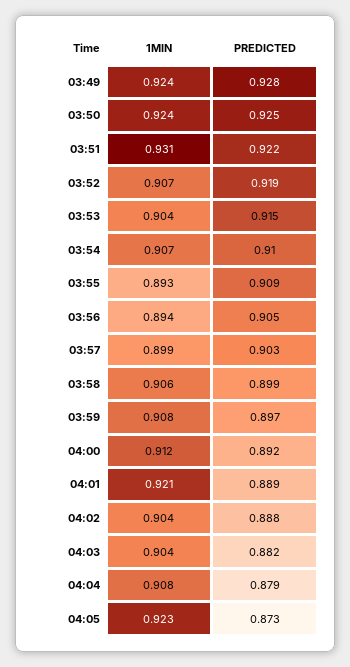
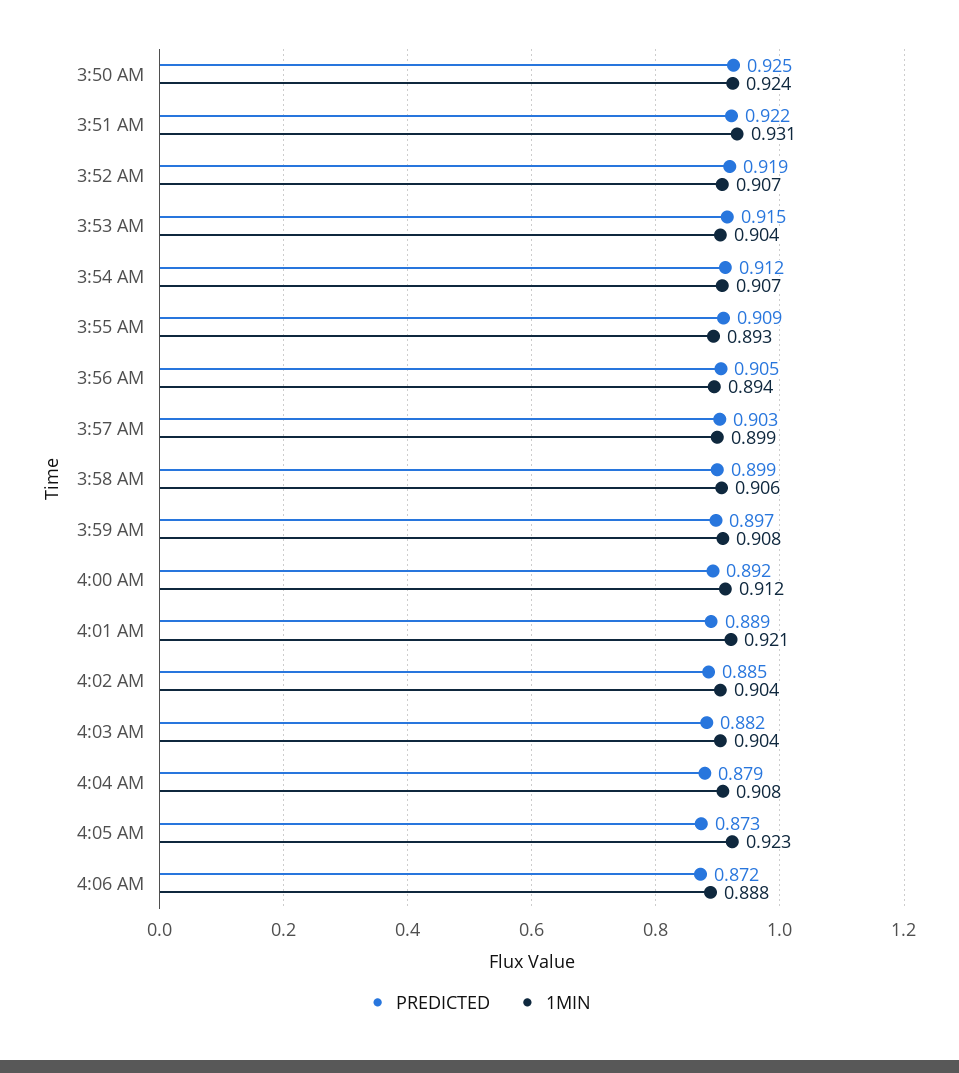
1MIN, 03:49: 0.924 -> none
PREDICTED, 03:49: 0.928 -> none
PREDICTED, 03:54: 0.91 -> 0.912
PREDICTED, 04:02: 0.888 -> 0.885
PREDICTED, 4:06 AM: none -> 0.872
1MIN, 4:06 AM: none -> 0.888

